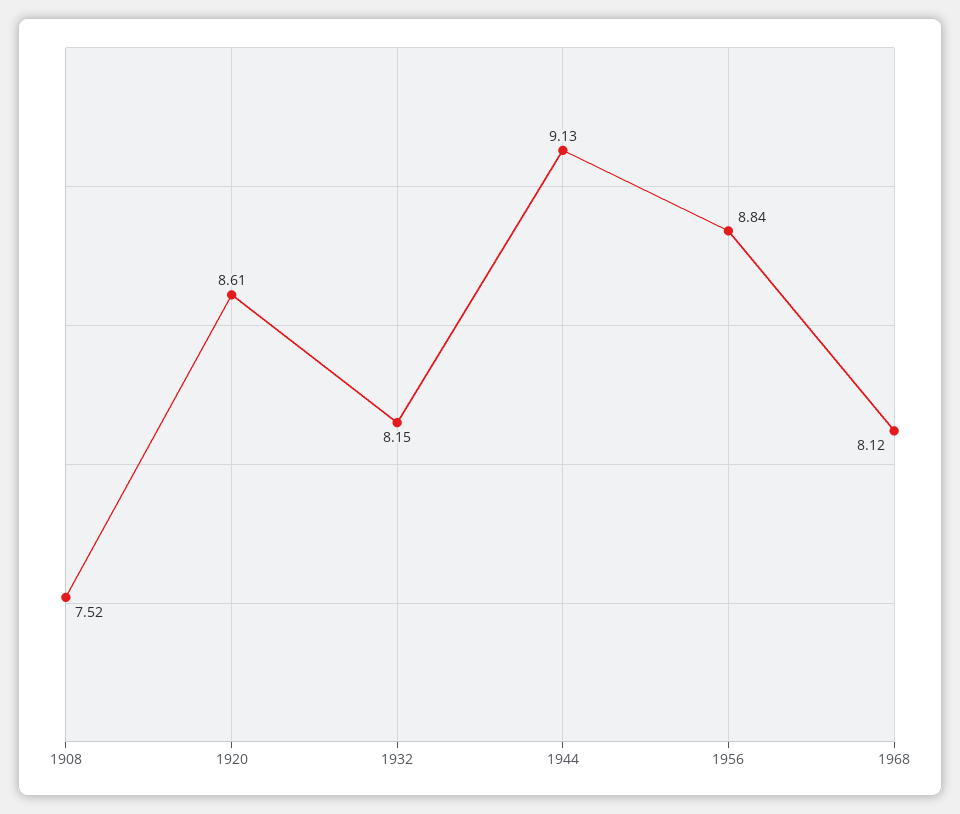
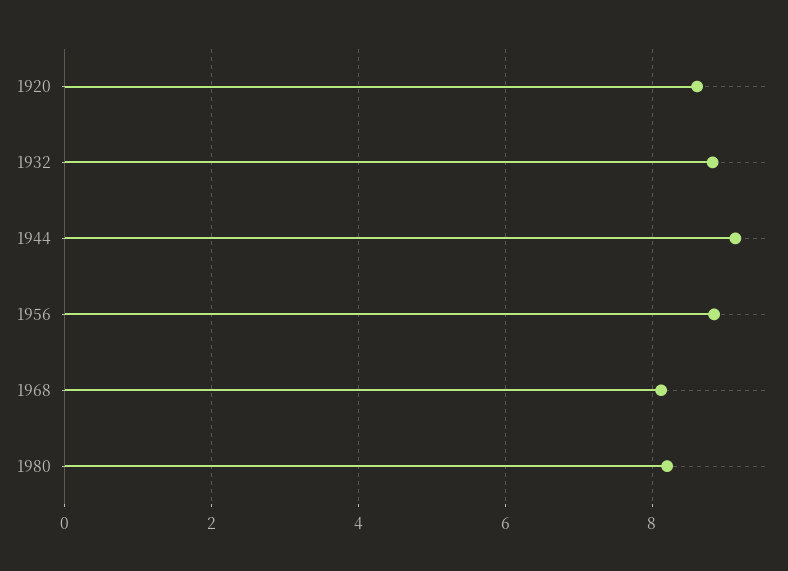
1908: 7.52 -> none
1932: 8.15 -> 8.8
1980: none -> 8.2

